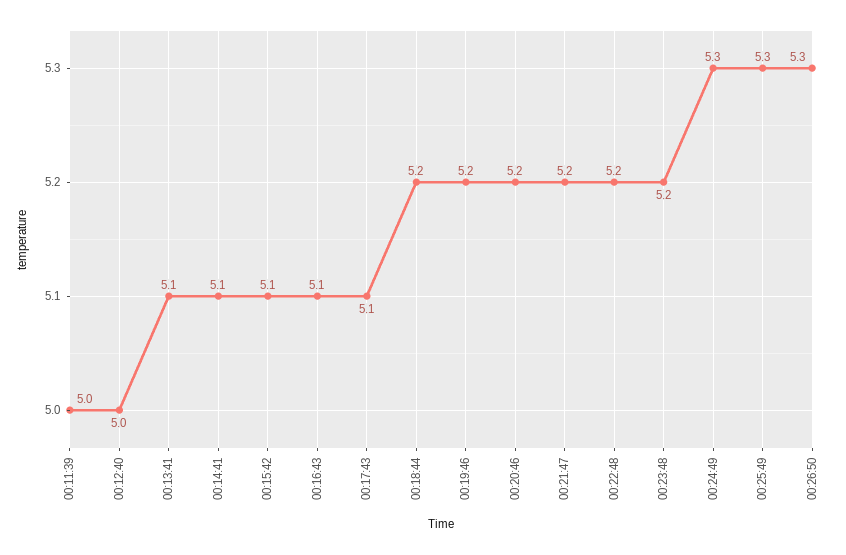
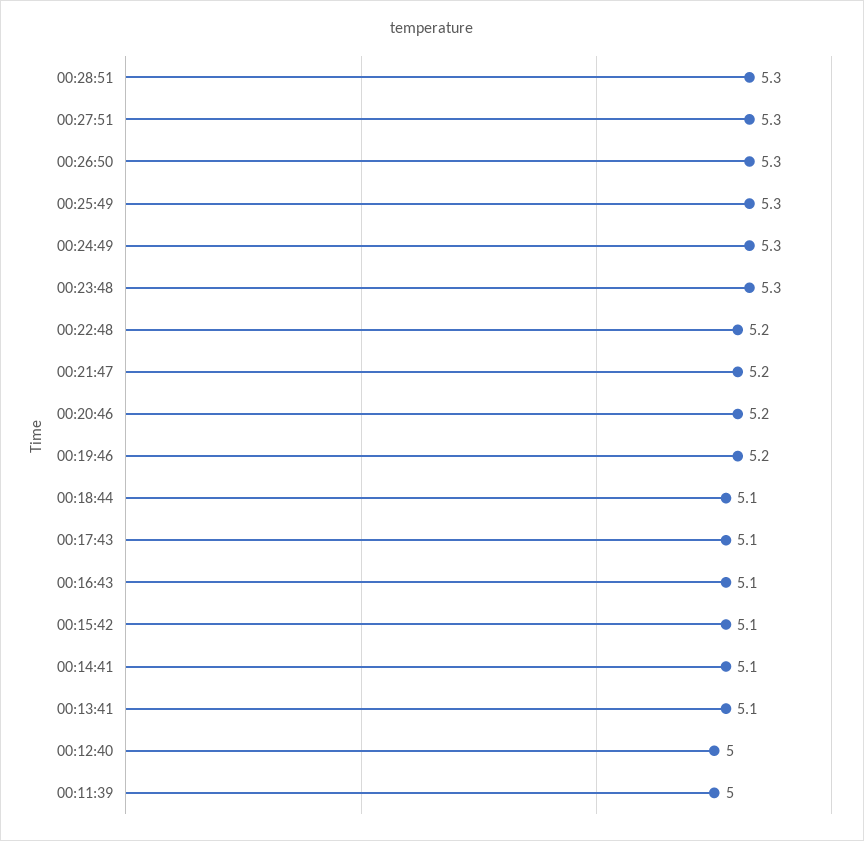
00:18:44: 5.2 -> 5.1
00:23:48: 5.2 -> 5.3
00:28:51: none -> 5.3
00:27:51: none -> 5.3

